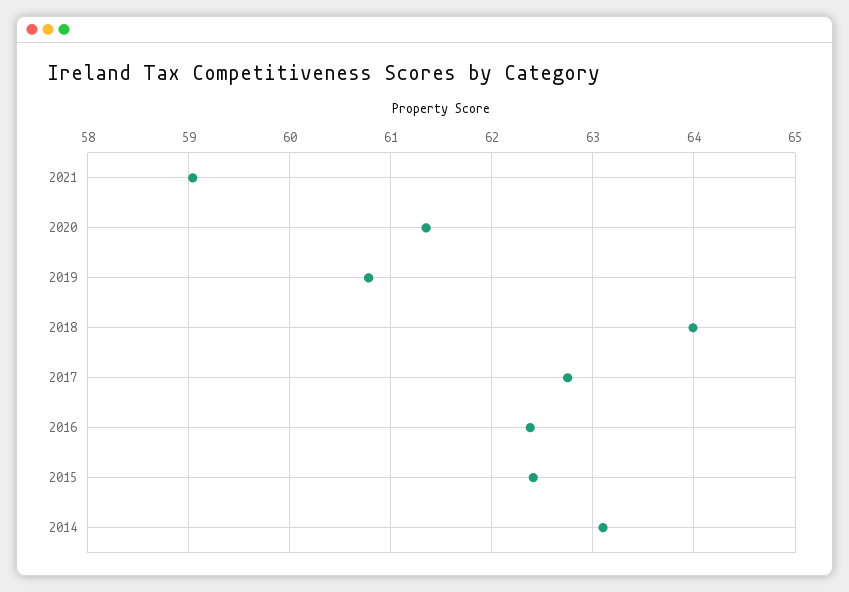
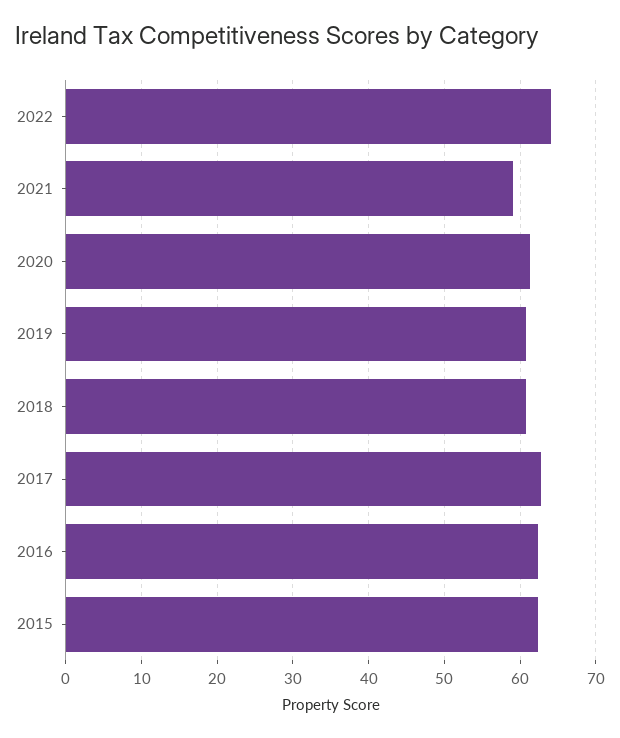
2018: 64 -> 61
2014: 63.1 -> none
2022: none -> 64

